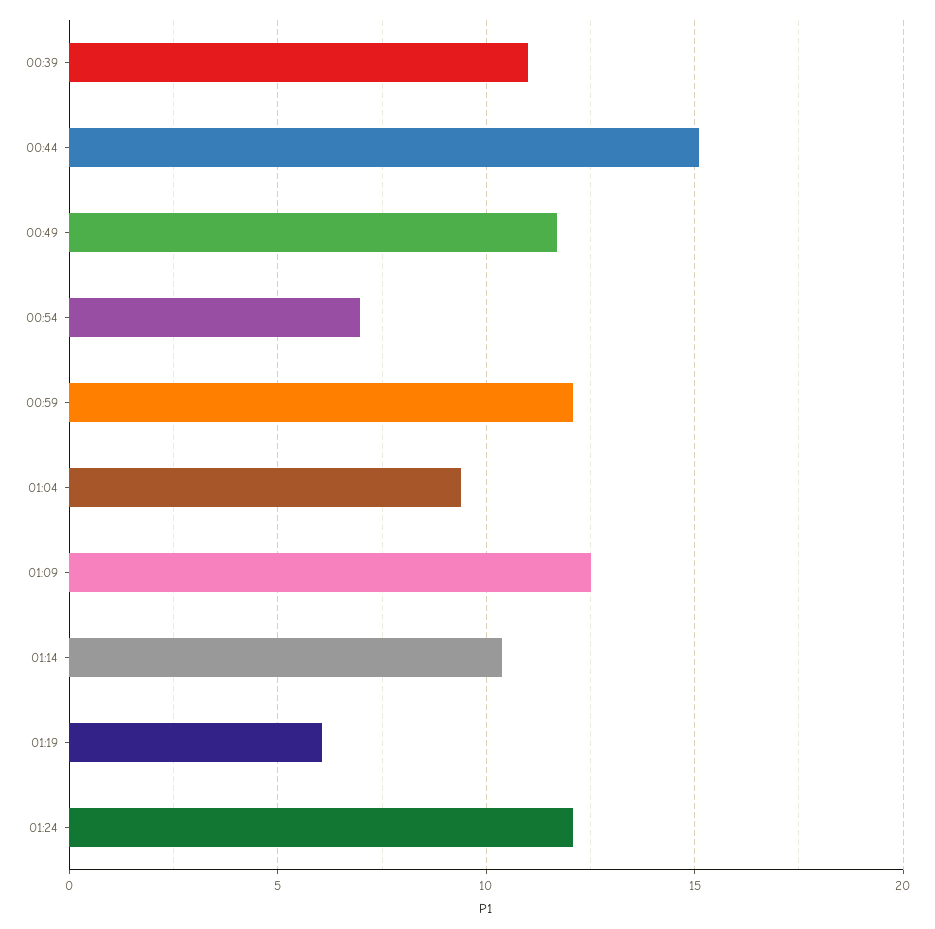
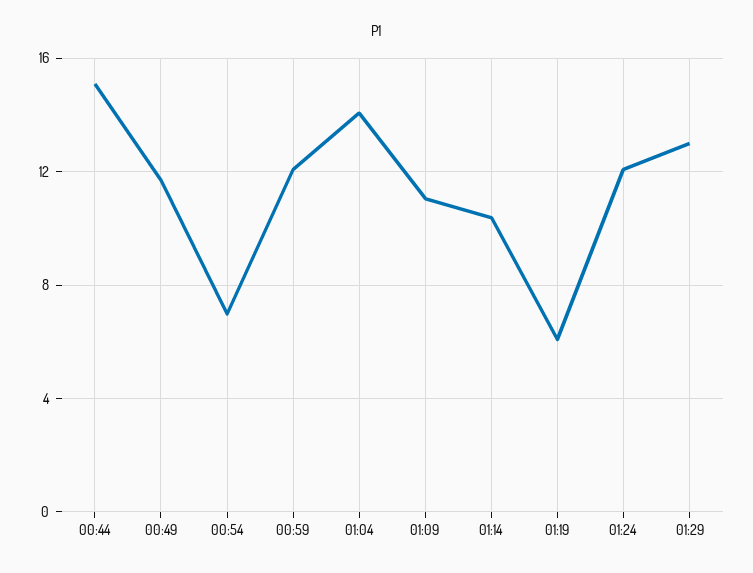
00:39: 11 -> none
01:04: 9.5 -> 14
01:09: 12.5 -> 11
01:29: none -> 13

